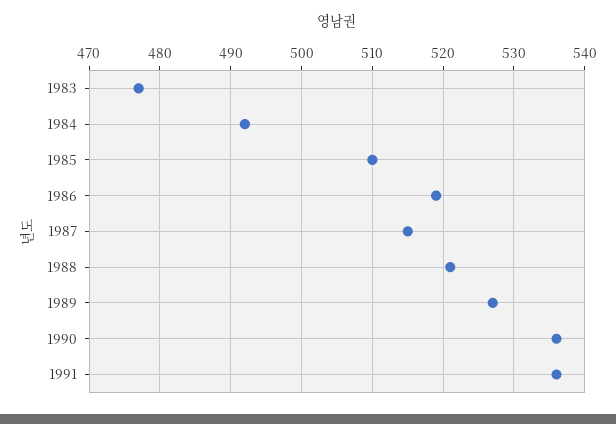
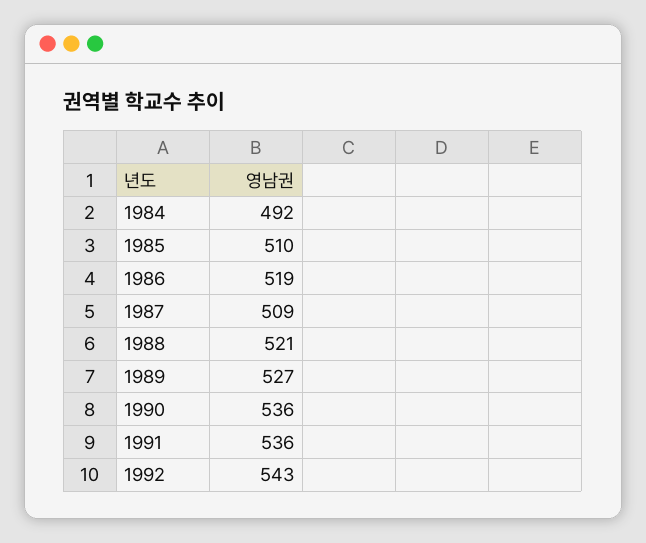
1983: 477 -> none
1987: 515 -> 509
1992: none -> 543

